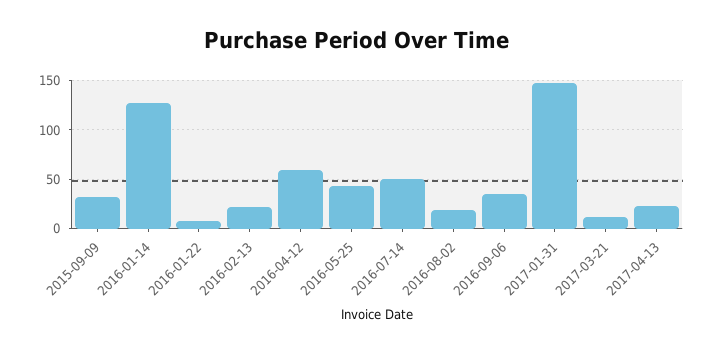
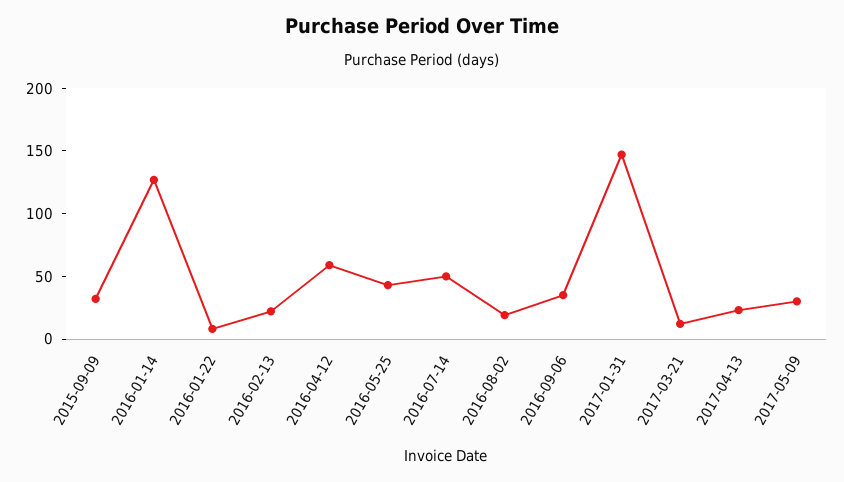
2017-05-09: none -> 30

